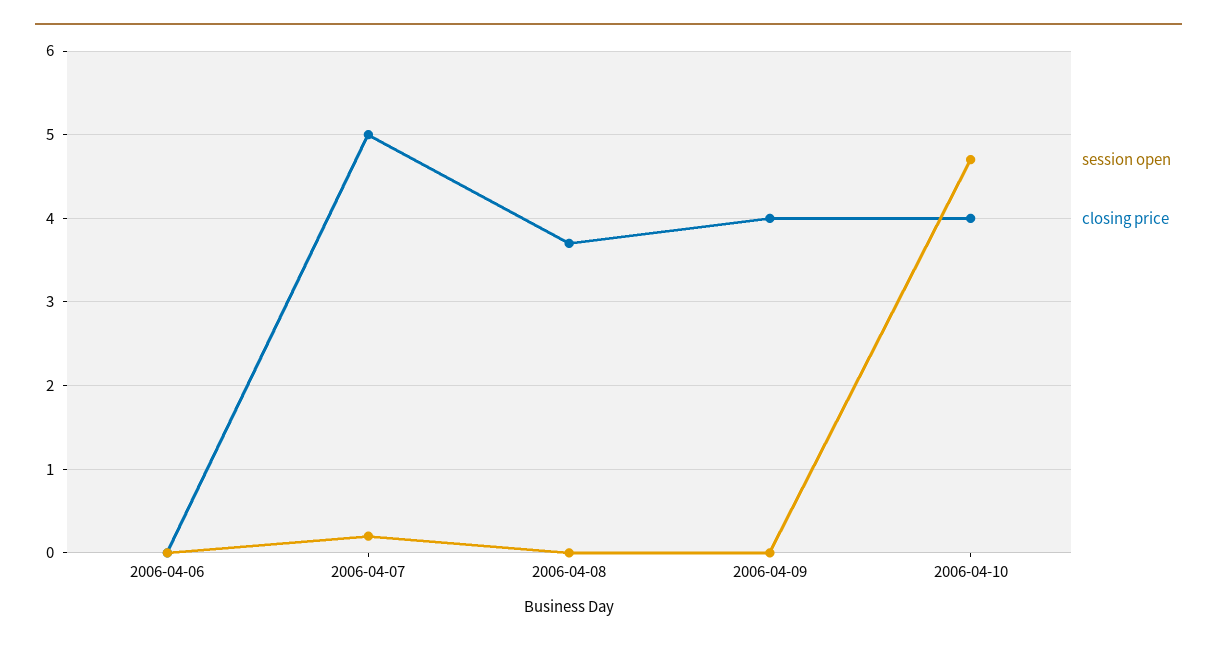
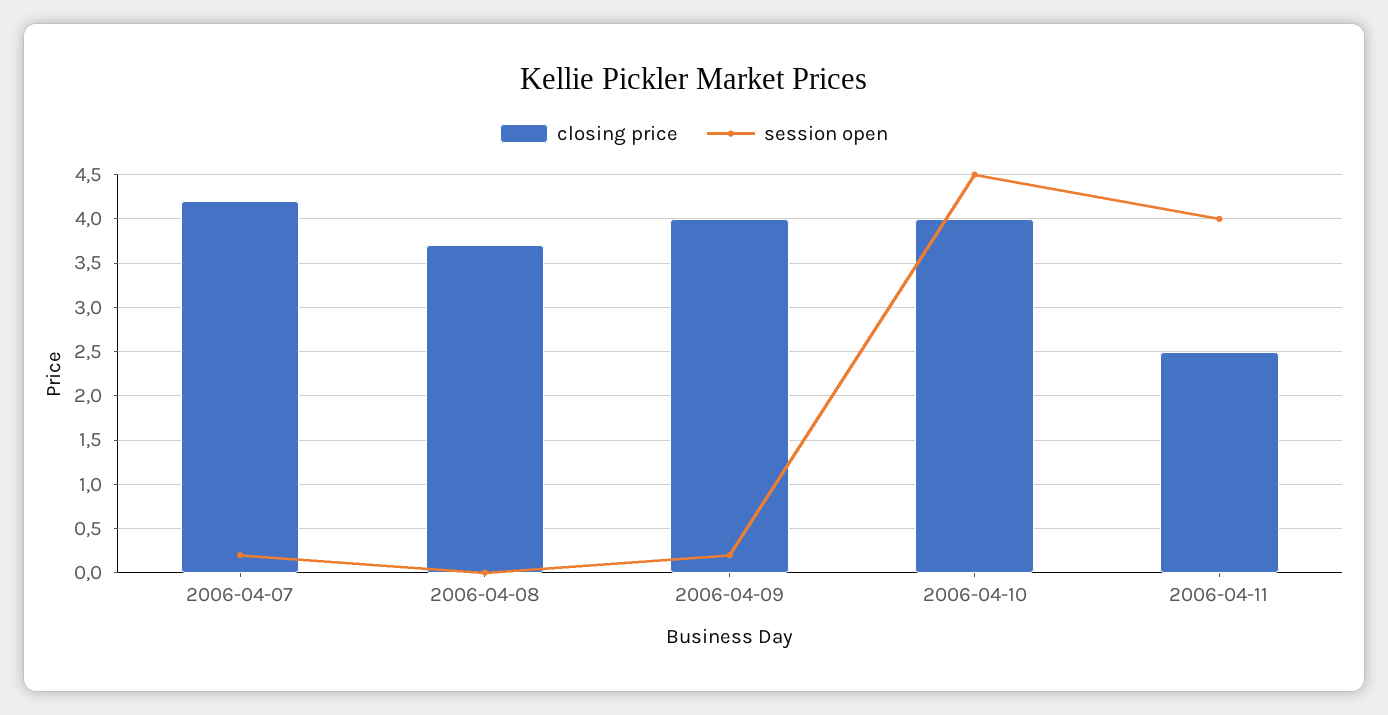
session open, 2006-04-06: 0 -> none
closing price, 2006-04-06: 0 -> none
closing price, 2006-04-07: 5 -> 4.2
session open, 2006-04-09: 0 -> 0.2
session open, 2006-04-10: 4.7 -> 4.5
closing price, 2006-04-11: none -> 2.5
session open, 2006-04-11: none -> 4

